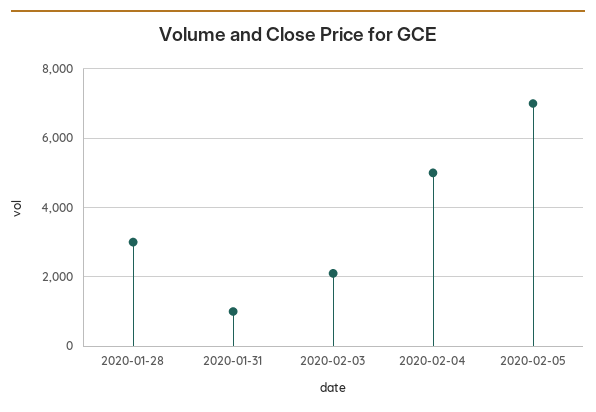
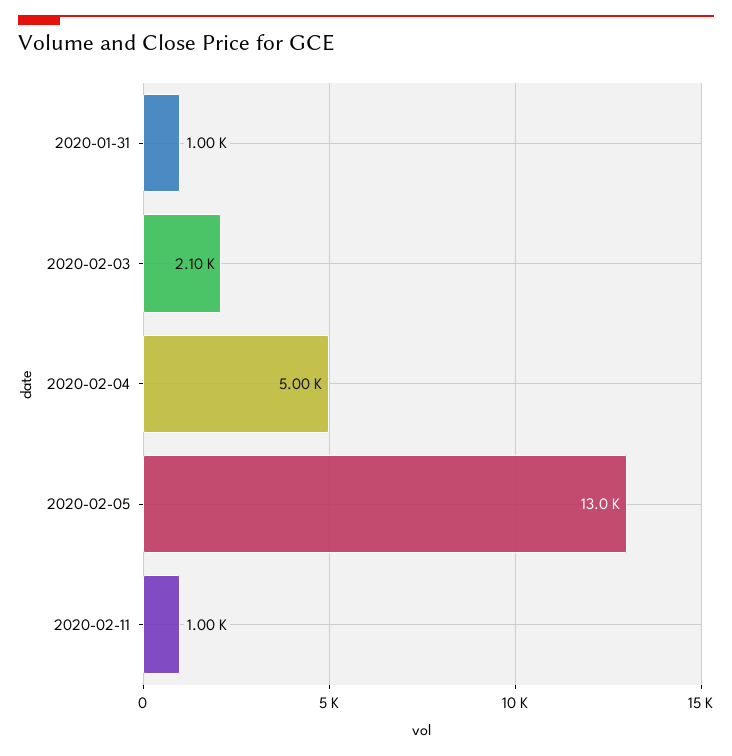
2020-01-28: 3000 -> none
2020-02-05: 7000 -> 13000
2020-02-11: none -> 1000

